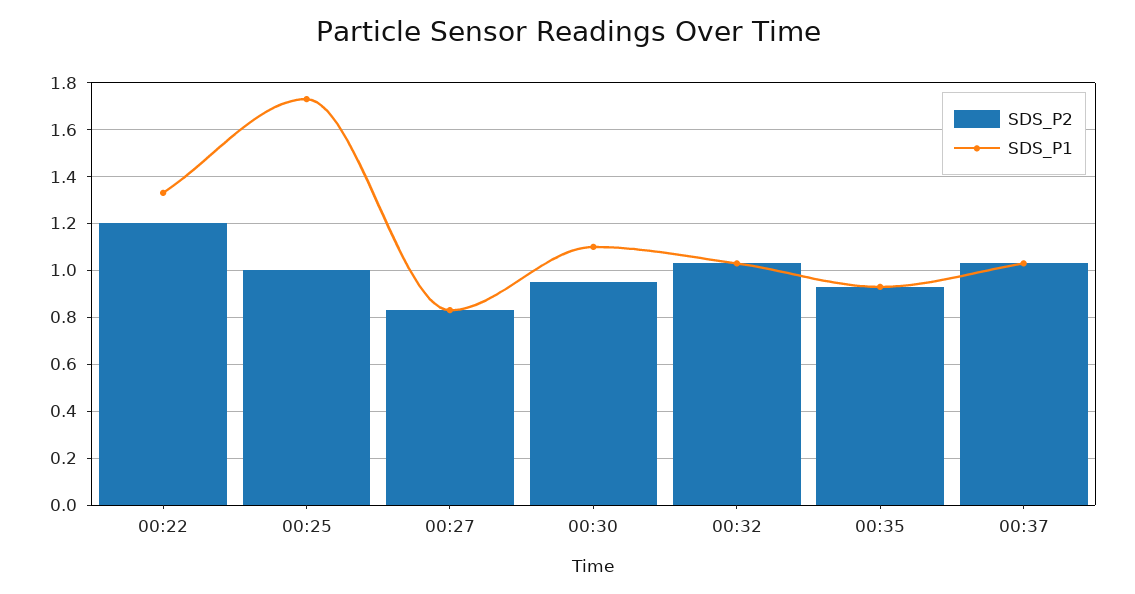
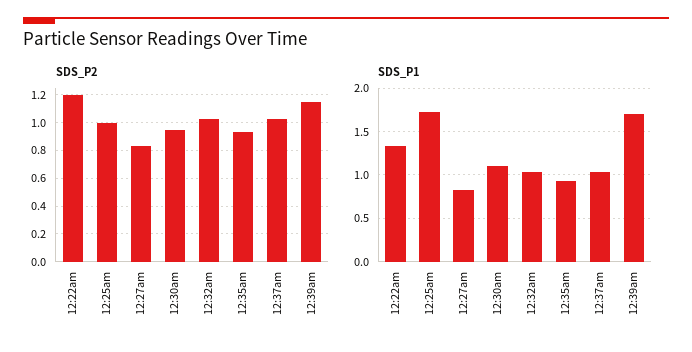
SDS_P2, 12:39am: none -> 1.15
SDS_P1, 12:39am: none -> 1.7

